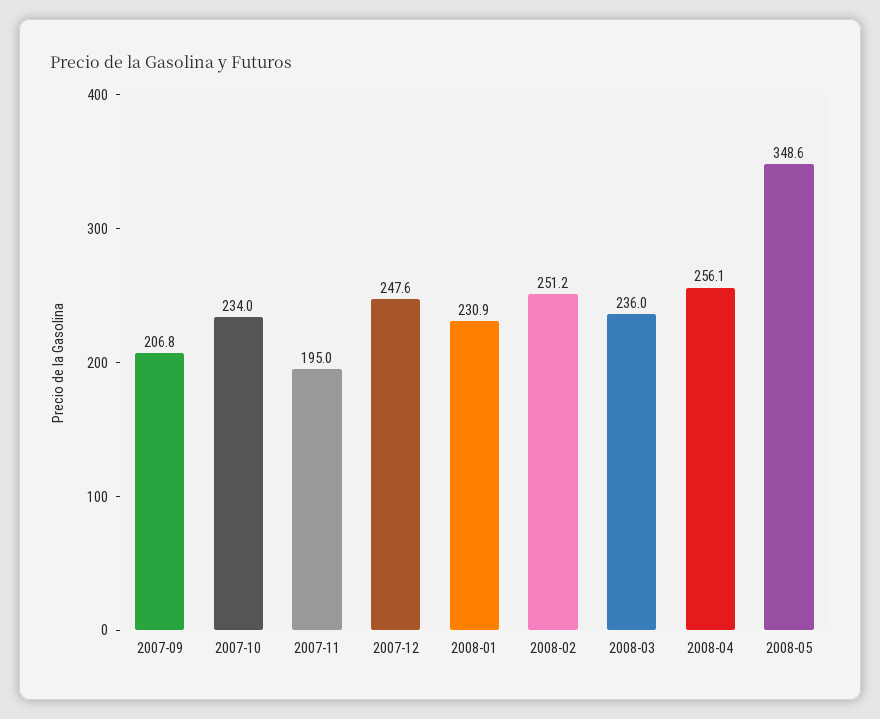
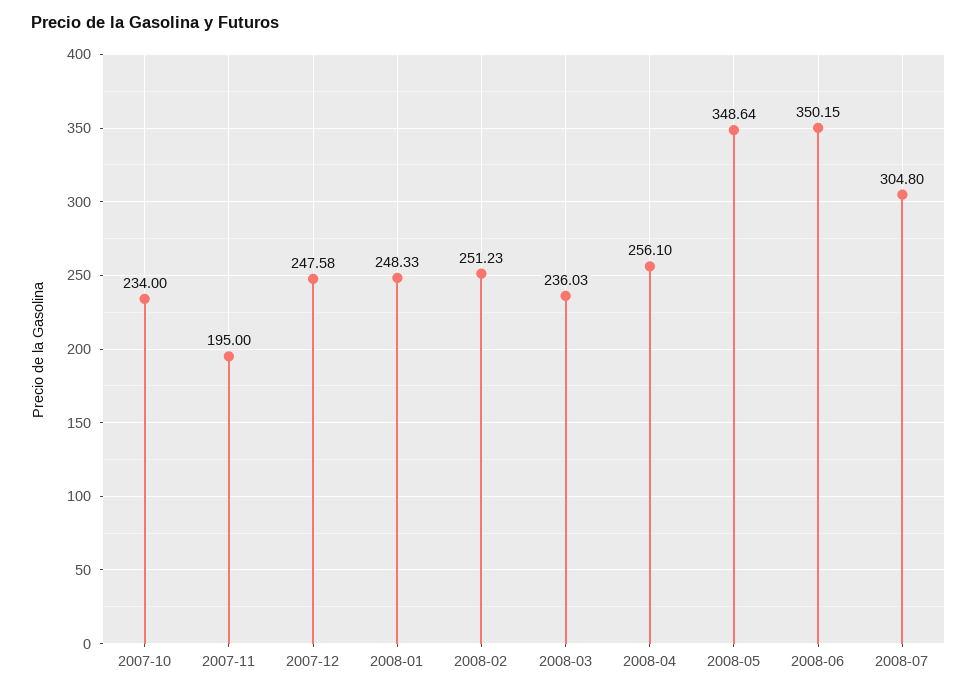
2007-09: 206.8 -> none
2008-01: 230.9 -> 248.33
2008-06: none -> 350.15
2008-07: none -> 304.8

